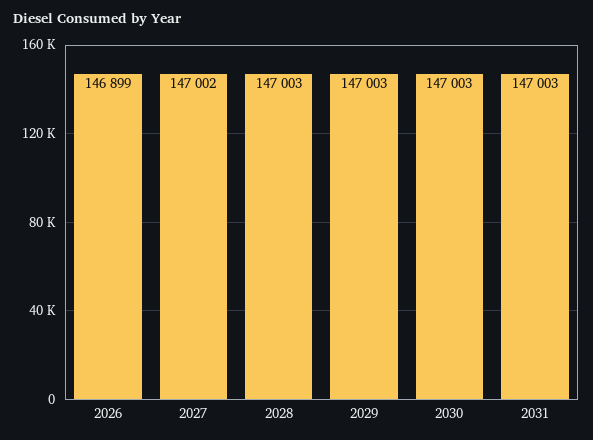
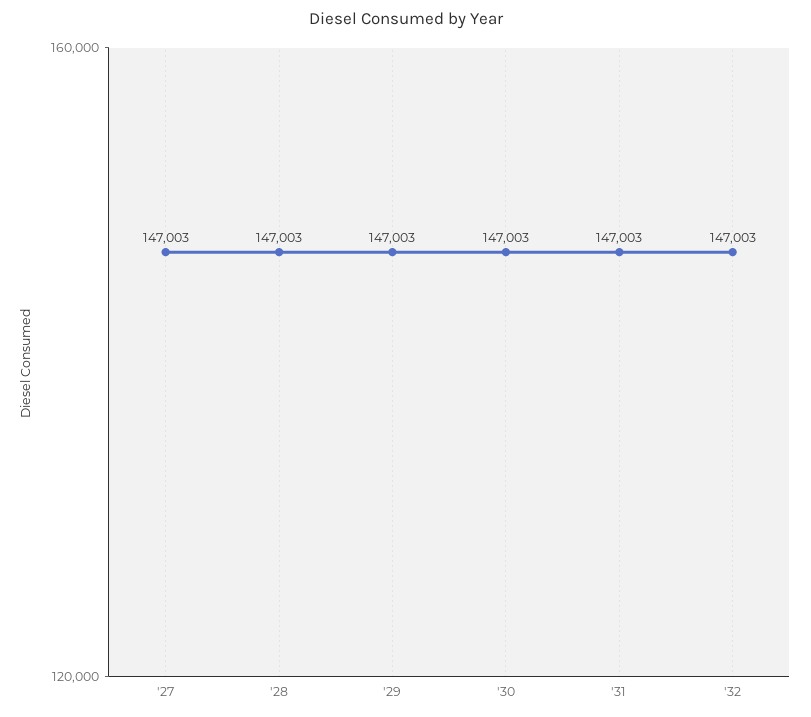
2026: 146899 -> none
2027: 147002 -> 147003
'32: none -> 147003

